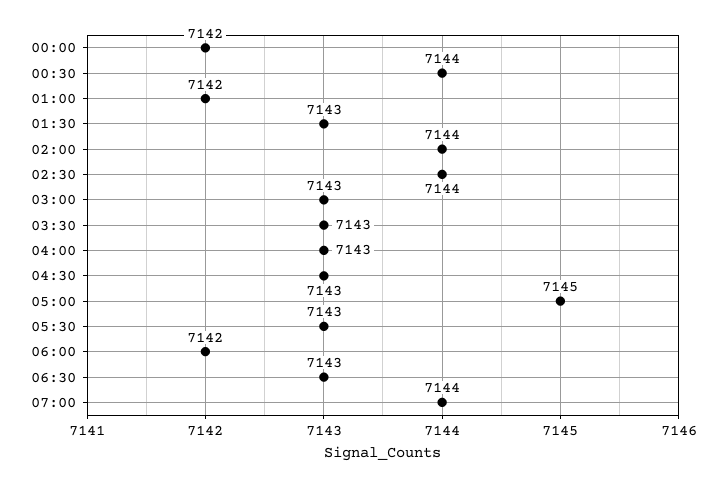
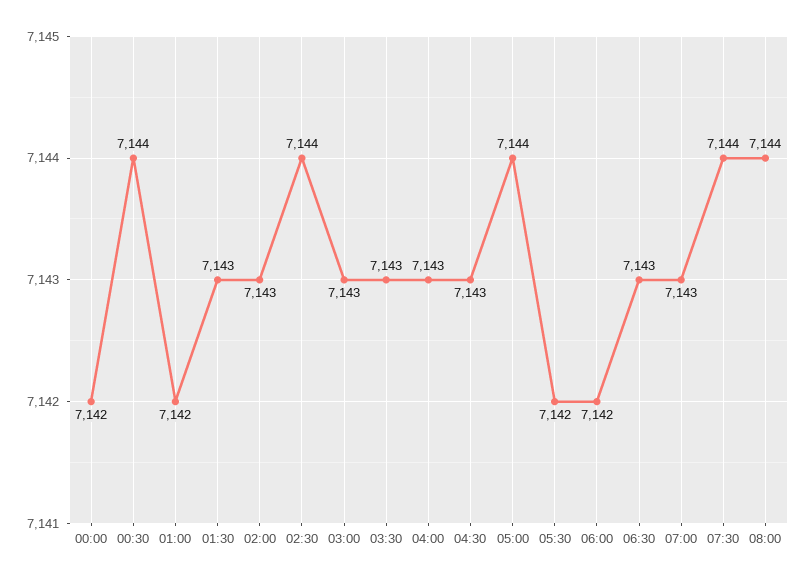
02:00: 7144 -> 7143
05:00: 7145 -> 7144
05:30: 7143 -> 7142
07:00: 7144 -> 7143
07:30: none -> 7144
08:00: none -> 7144

